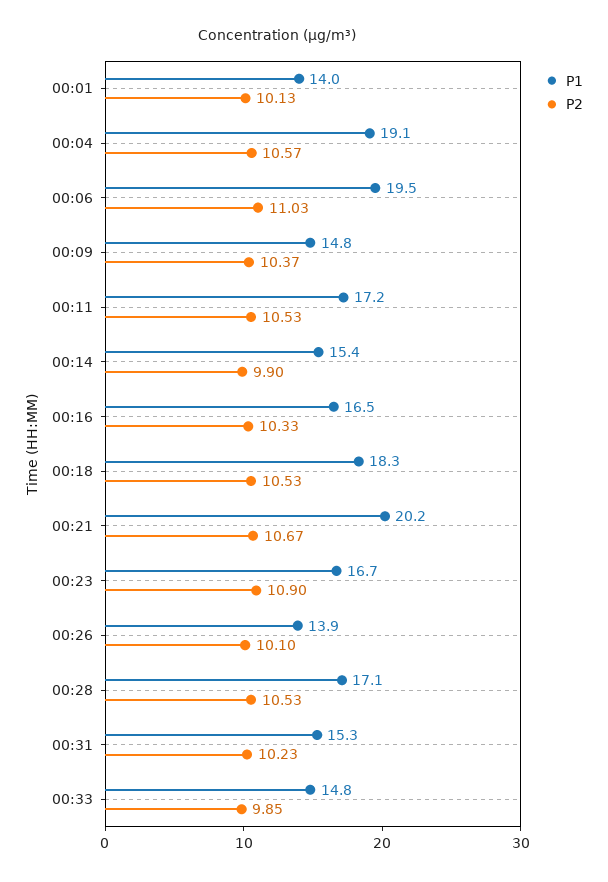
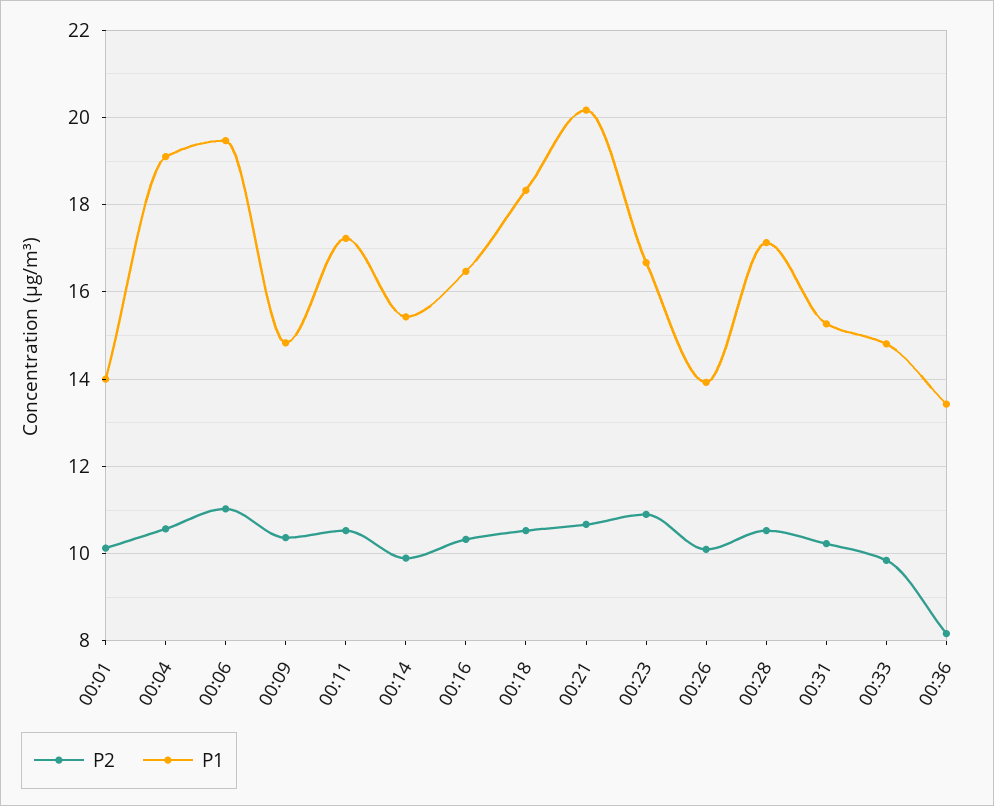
P2, 00:36: none -> 8.2
P1, 00:36: none -> 13.4

